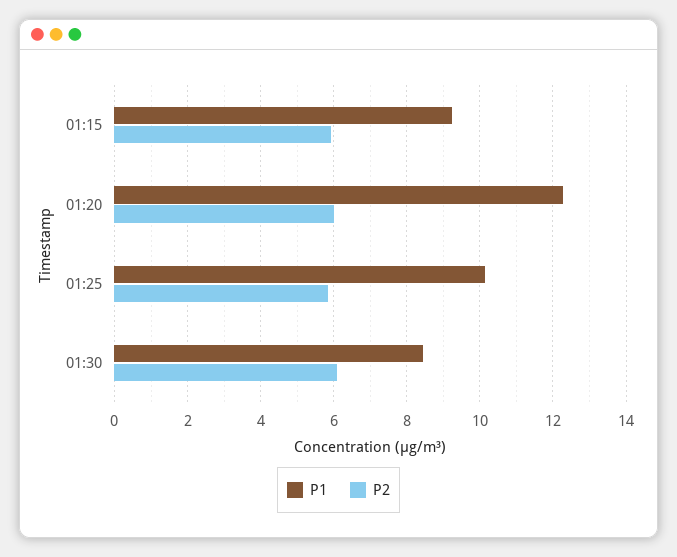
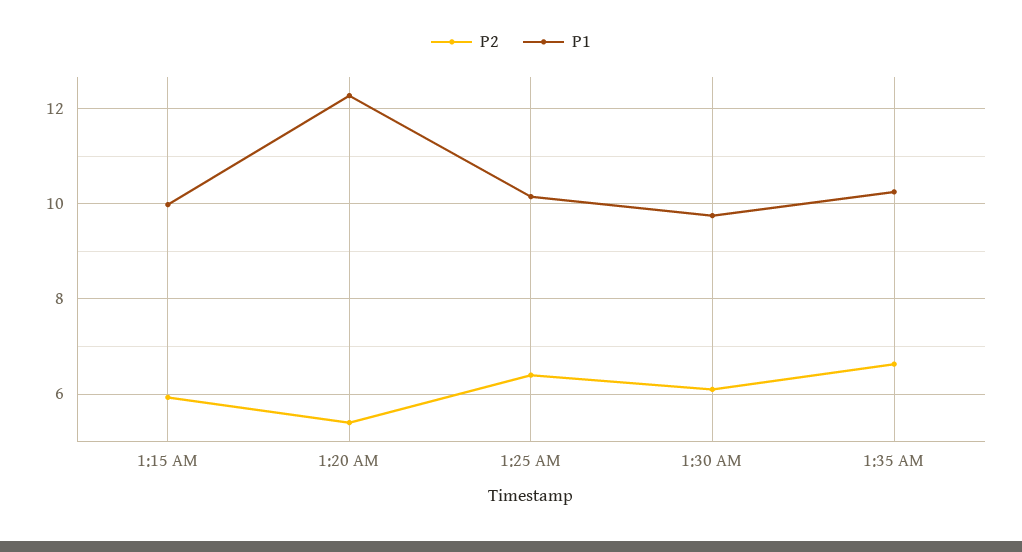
P1, 01:15: 9.2 -> 10
P2, 01:20: 6 -> 5.4
P2, 01:25: 5.8 -> 6.4
P1, 01:30: 8.4 -> 9.8
P2, 1:35 AM: none -> 6.6
P1, 1:35 AM: none -> 10.2

